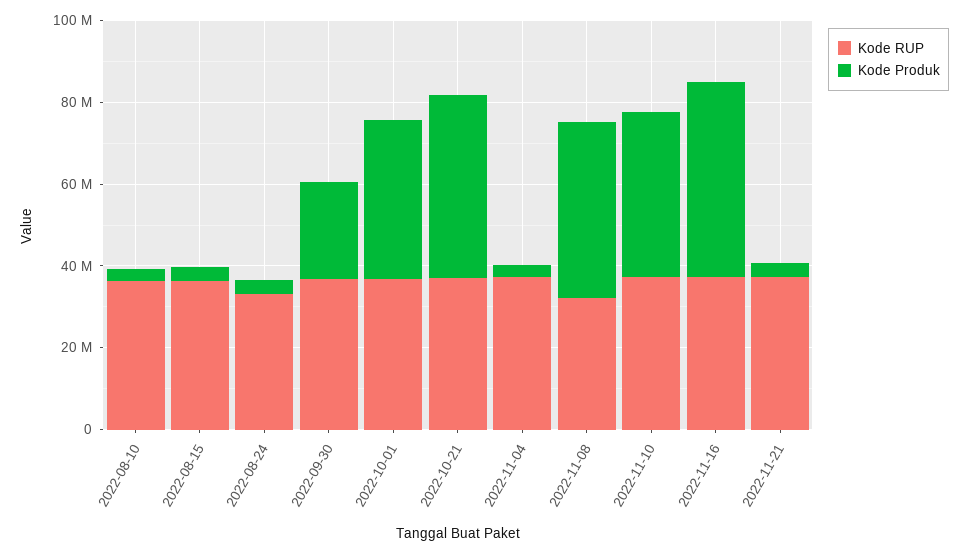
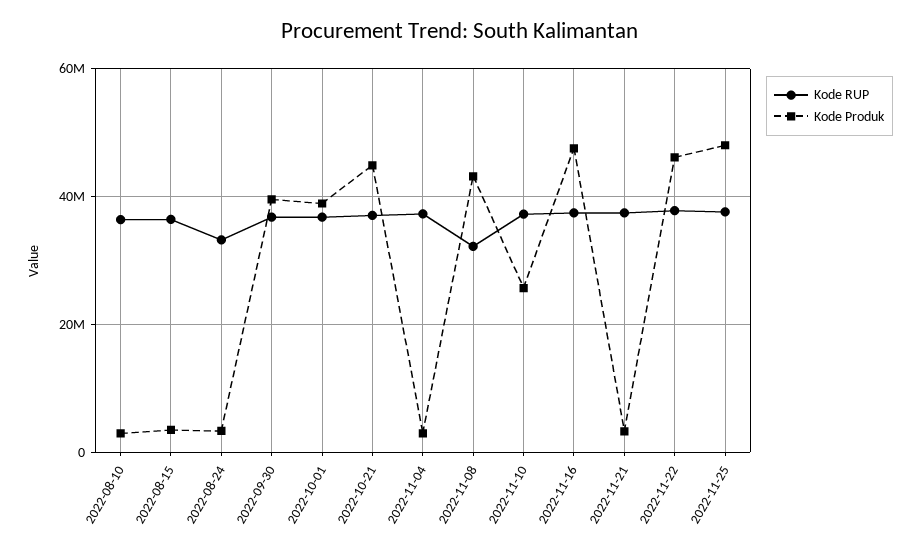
Kode Produk, 2022-09-30: 25000000 -> 40000000
Kode Produk, 2022-11-10: 40000000 -> 26000000
Kode RUP, 2022-11-22: none -> 38000000
Kode Produk, 2022-11-22: none -> 46000000
Kode RUP, 2022-11-25: none -> 38000000
Kode Produk, 2022-11-25: none -> 48000000

